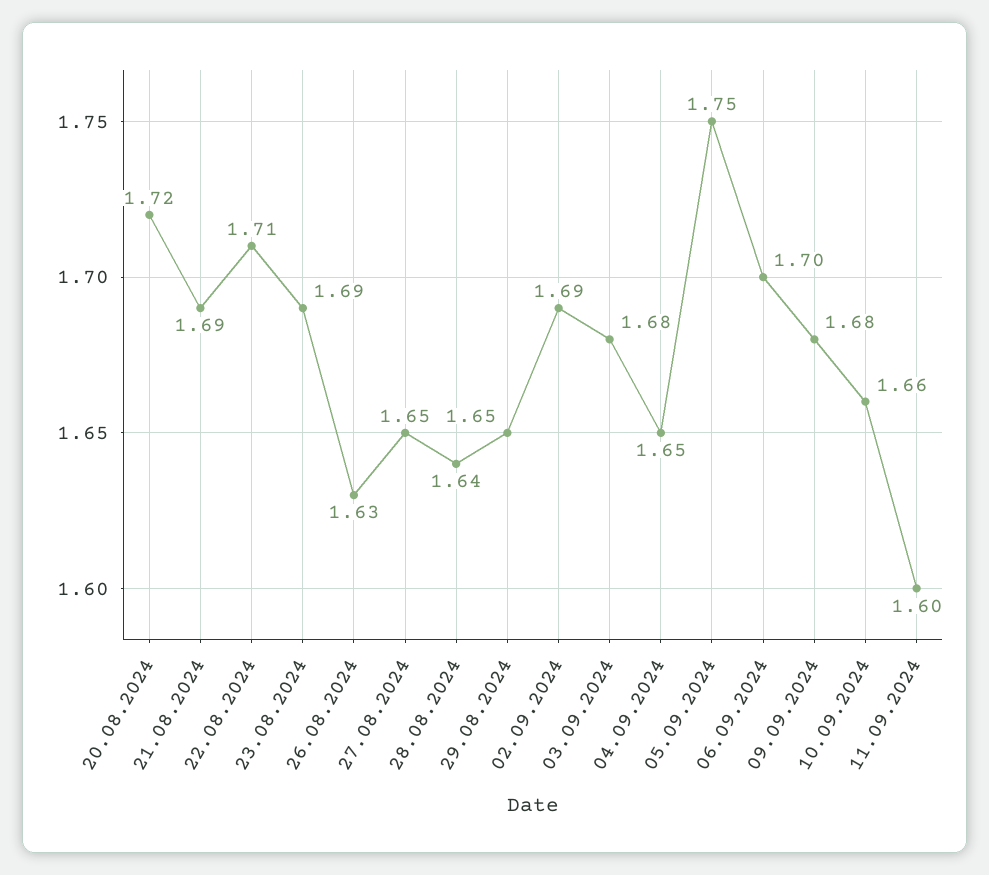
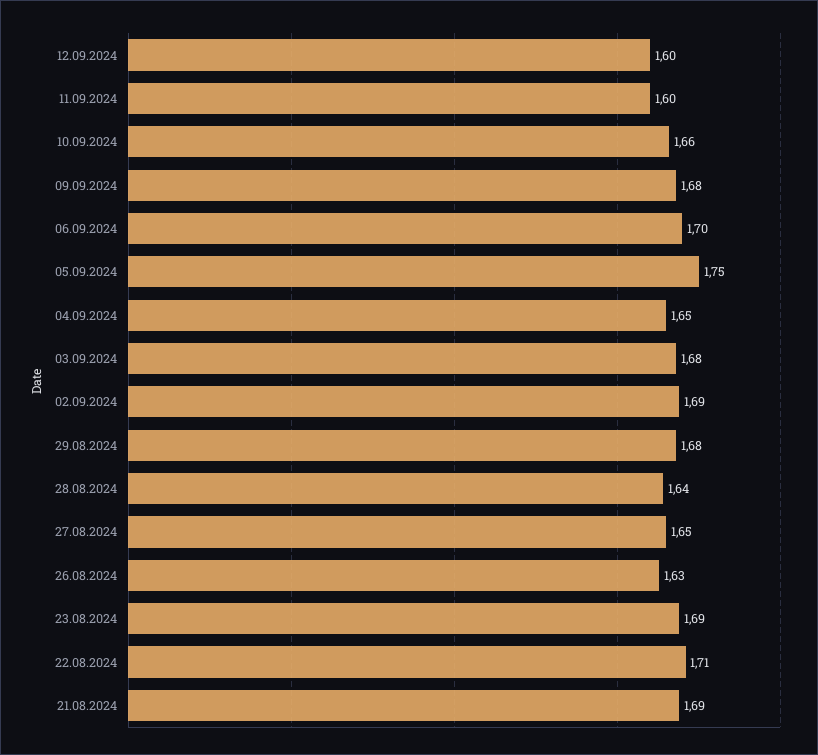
20.08.2024: 1.72 -> none
29.08.2024: 1.65 -> 1.68
12.09.2024: none -> 1.6

